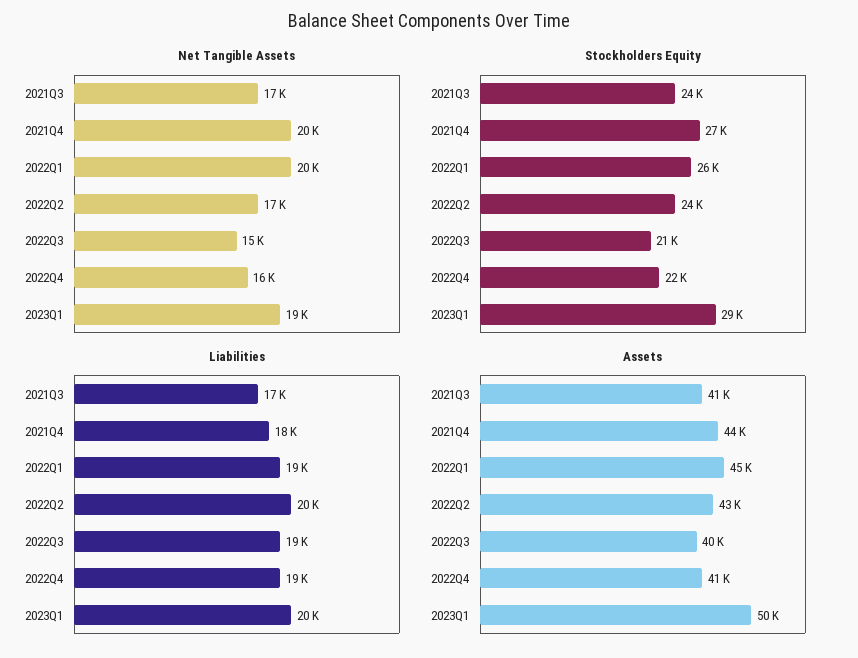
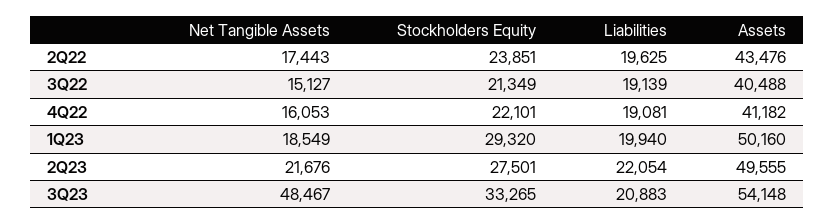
Net Tangible Assets, 2021Q3: 17000 -> none
Net Tangible Assets, 2021Q4: 20000 -> none
Net Tangible Assets, 2022Q1: 20000 -> none
Stockholders Equity, 2021Q3: 24000 -> none
Stockholders Equity, 2021Q4: 27000 -> none
Stockholders Equity, 2022Q1: 26000 -> none
Liabilities, 2021Q3: 17000 -> none
Liabilities, 2021Q4: 18000 -> none
Liabilities, 2022Q1: 19000 -> none
Assets, 2021Q3: 41000 -> none
Assets, 2021Q4: 44000 -> none
Assets, 2022Q1: 45000 -> none
Net Tangible Assets, 2Q23: none -> 21676
Stockholders Equity, 2Q23: none -> 27501
Liabilities, 2Q23: none -> 22054
Assets, 2Q23: none -> 49555
Net Tangible Assets, 3Q23: none -> 48467
Stockholders Equity, 3Q23: none -> 33265
Liabilities, 3Q23: none -> 20883
Assets, 3Q23: none -> 54148

